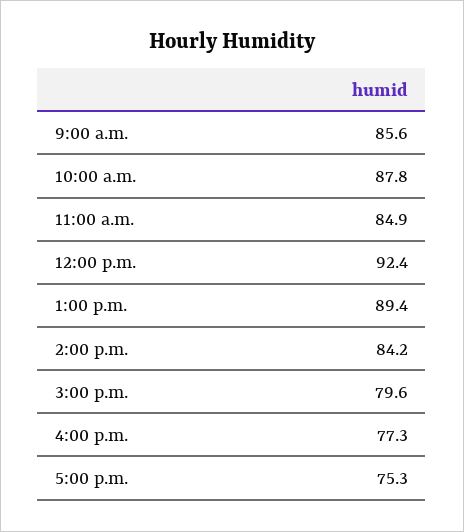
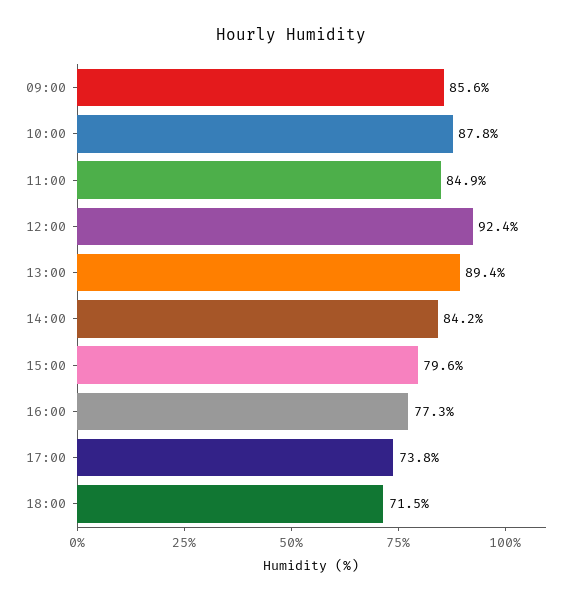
5:00 p.m.: 75.3 -> 73.8
18:00: none -> 71.5

